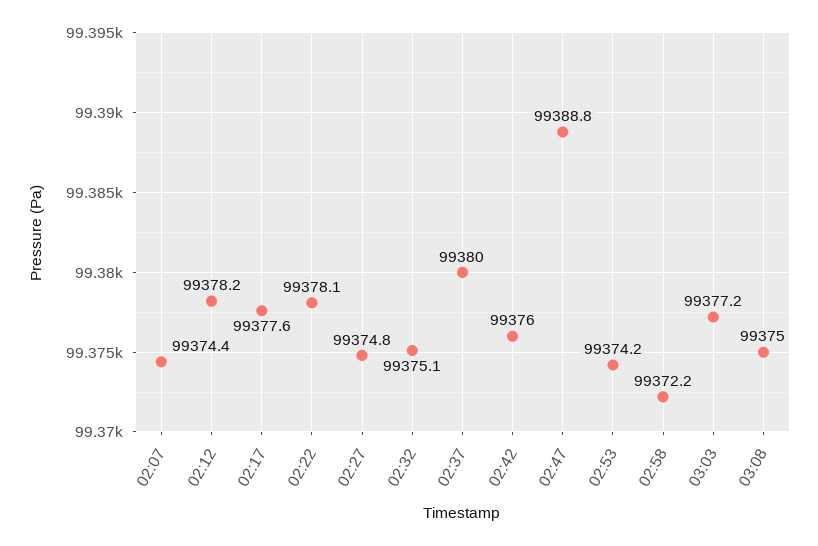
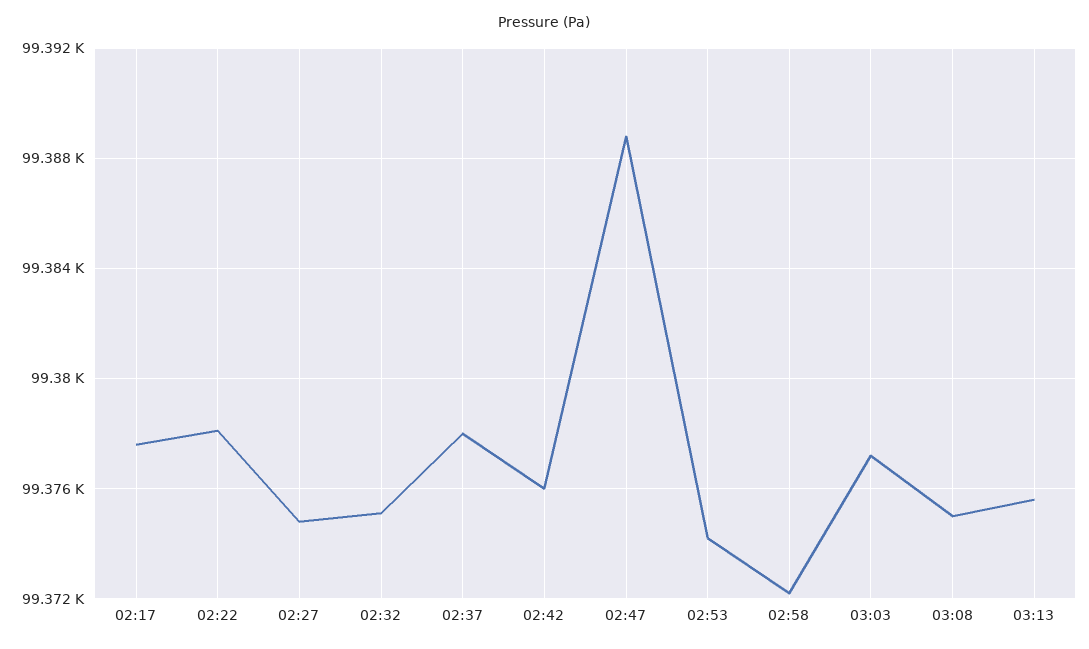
02:07: 99374.4 -> none
02:12: 99378.2 -> none
02:37: 99380 -> 99378
03:13: none -> 99375.5

